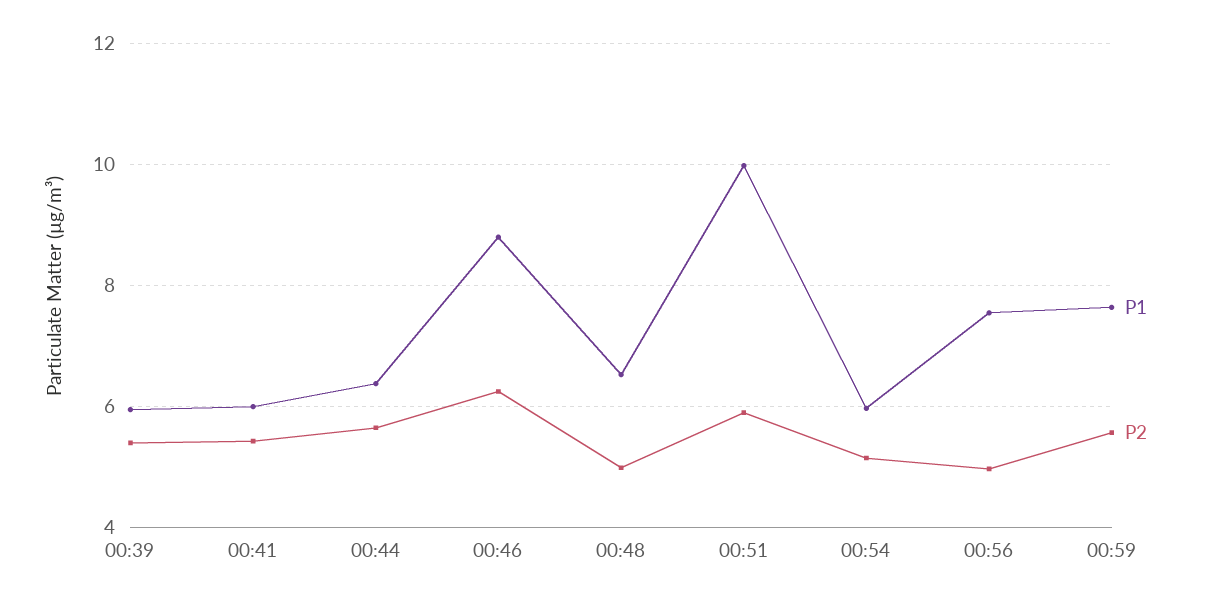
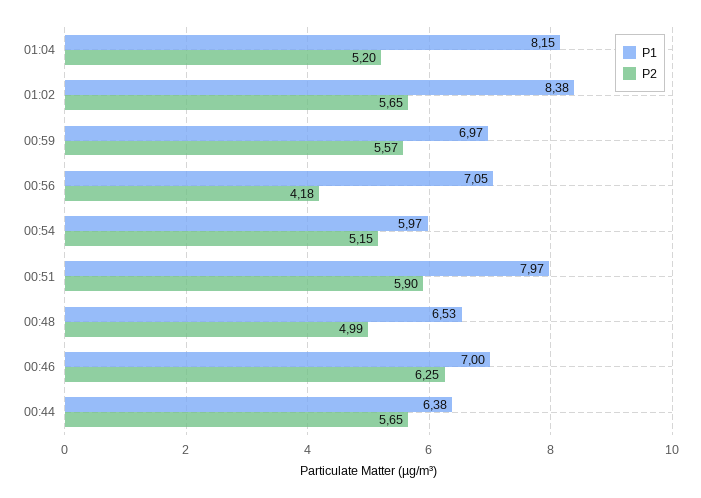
P1, 00:39: 6 -> none
P2, 00:39: 5.4 -> none
P1, 00:41: 6 -> none
P2, 00:41: 5.4 -> none
P1, 00:46: 8.8 -> 7
P1, 00:51: 10 -> 7.97
P1, 00:56: 7.6 -> 7.05
P2, 00:56: 5 -> 4.18
P1, 00:59: 7.6 -> 6.97
P1, 01:04: none -> 8.15
P2, 01:04: none -> 5.2
P1, 01:02: none -> 8.38
P2, 01:02: none -> 5.65

